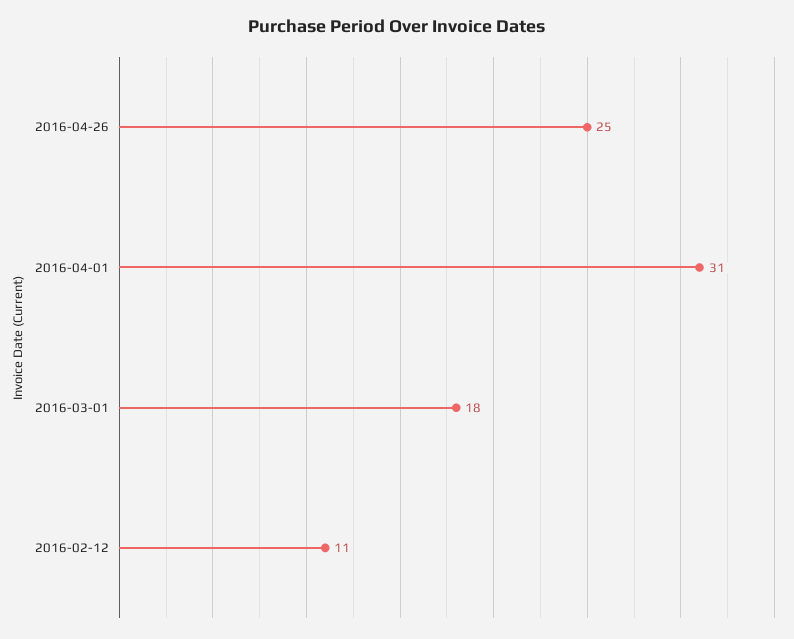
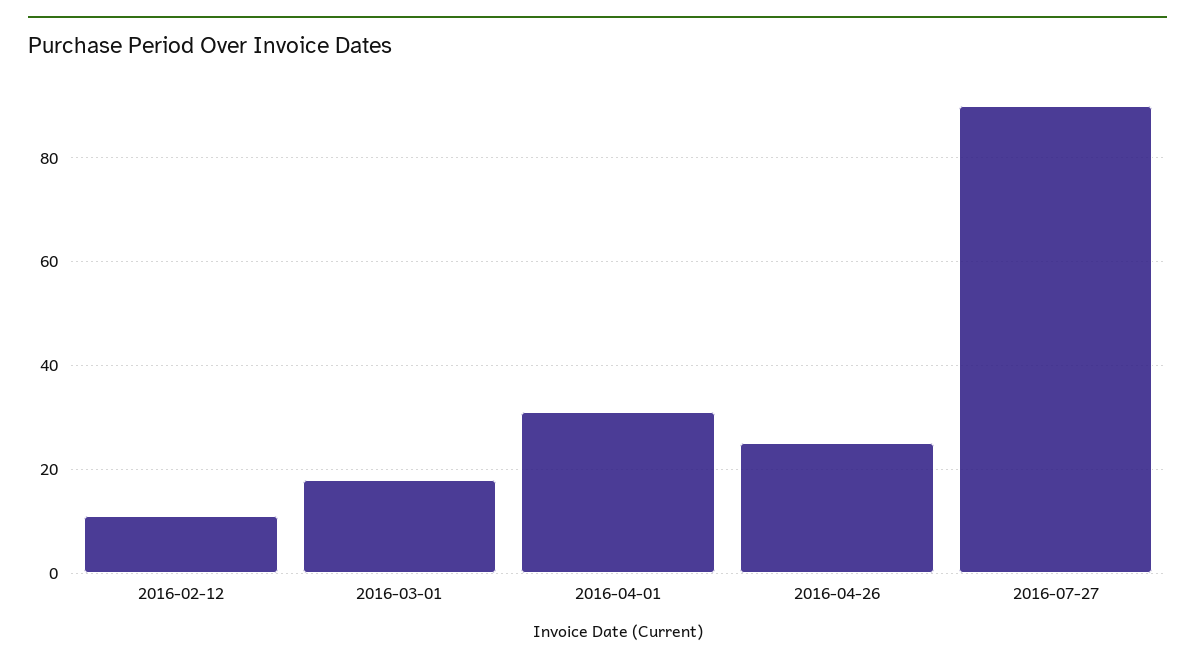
2016-07-27: none -> 90

